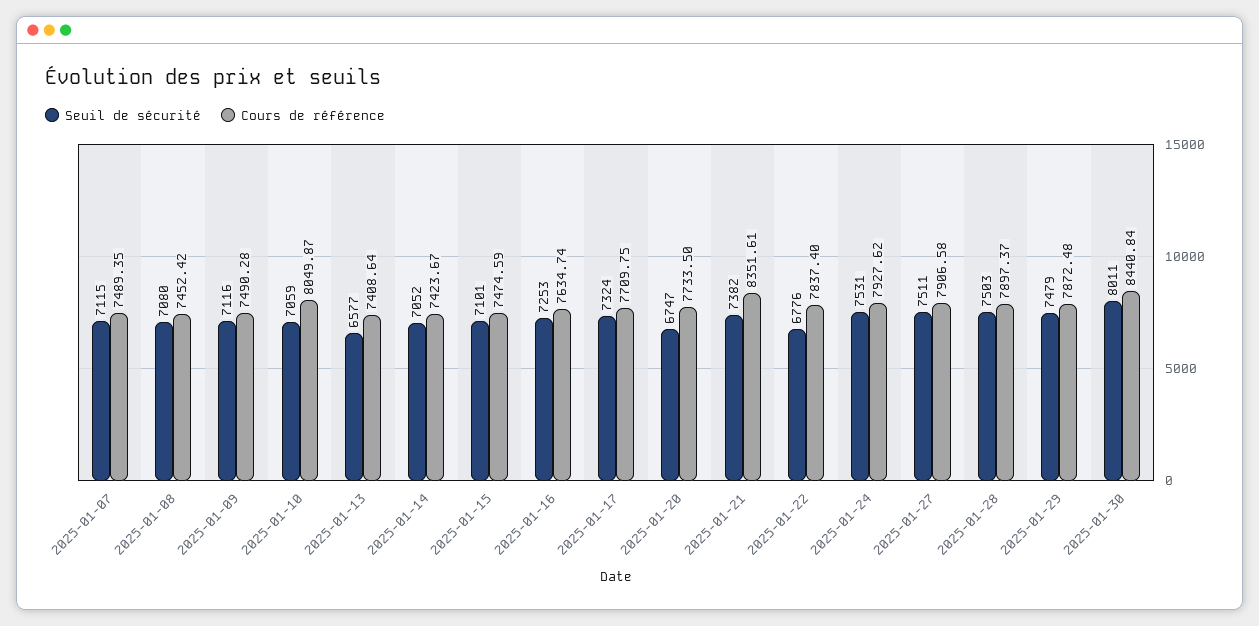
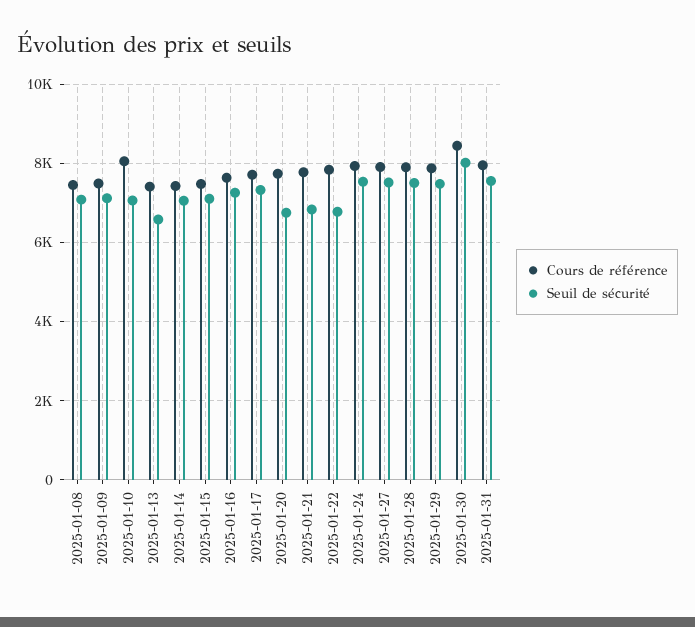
Seuil de sécurité, 2025-01-07: 7115 -> none
Cours de référence, 2025-01-07: 7489.35 -> none
Seuil de sécurité, 2025-01-21: 7382 -> 6800
Cours de référence, 2025-01-21: 8351.61 -> 7800
Cours de référence, 2025-01-31: none -> 8000
Seuil de sécurité, 2025-01-31: none -> 7600

